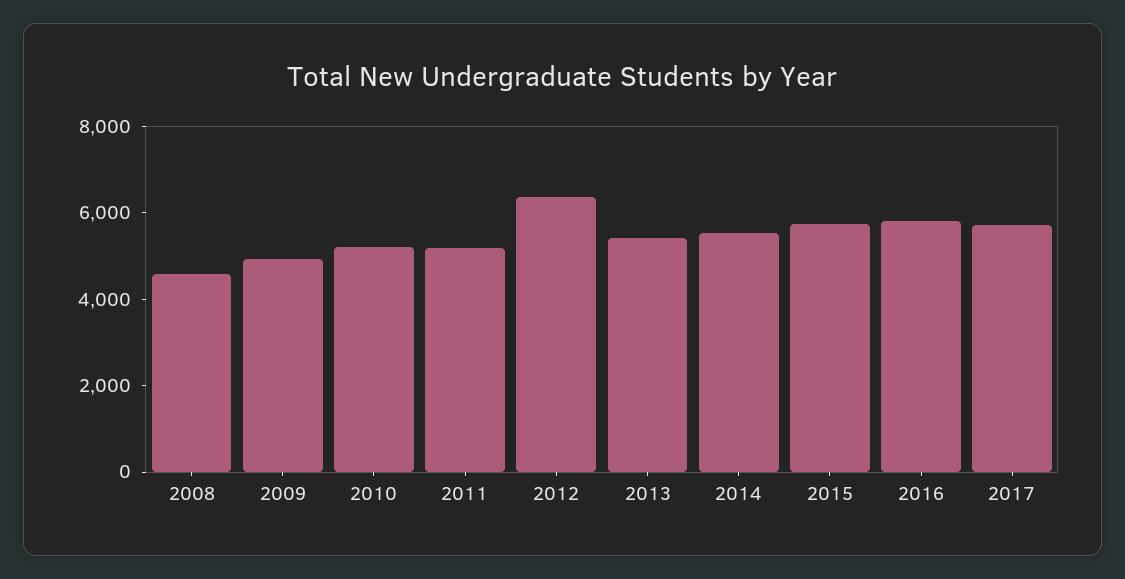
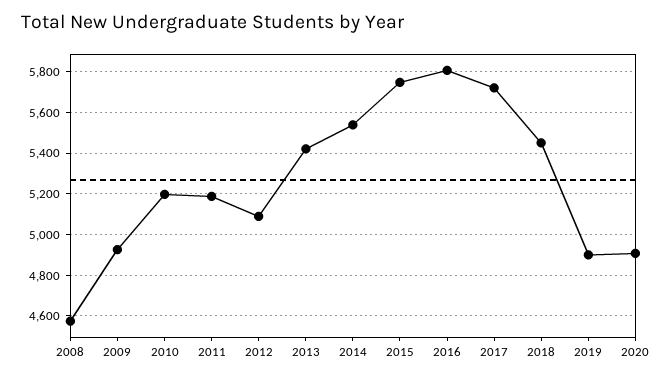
2012: 6500 -> 5100
2018: none -> 5450
2019: none -> 4900
2020: none -> 4900

